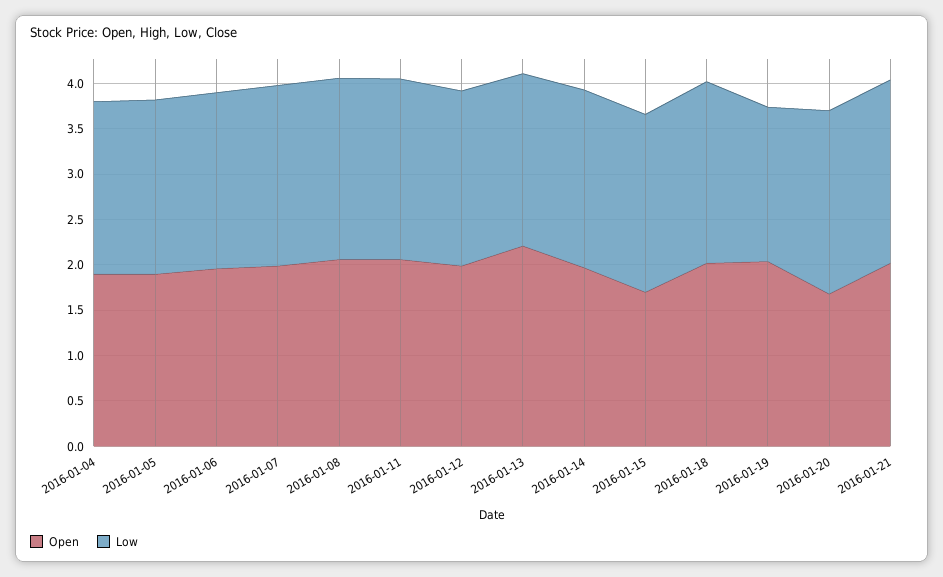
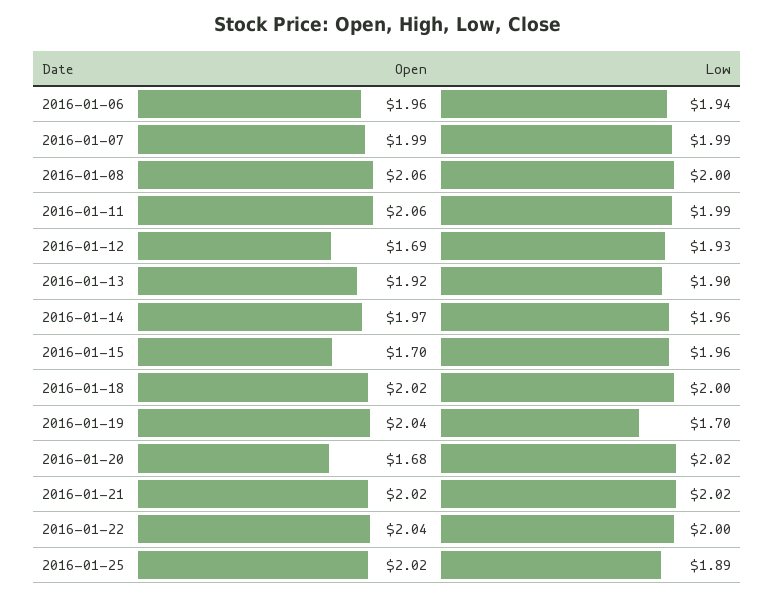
Open, 2016-01-04: 1.9 -> none
Low, 2016-01-04: 1.9 -> none
Open, 2016-01-05: 1.9 -> none
Low, 2016-01-05: 1.9 -> none
Open, 2016-01-12: 2 -> 1.69
Open, 2016-01-13: 2.2 -> 1.92
Open, 2016-01-22: none -> 2.04
Low, 2016-01-22: none -> 2
Open, 2016-01-25: none -> 2.02
Low, 2016-01-25: none -> 1.89

